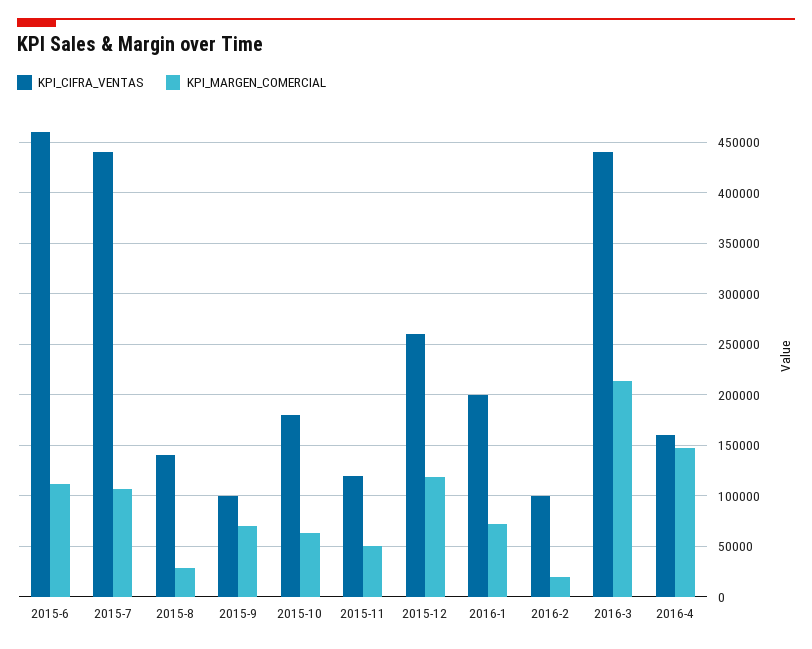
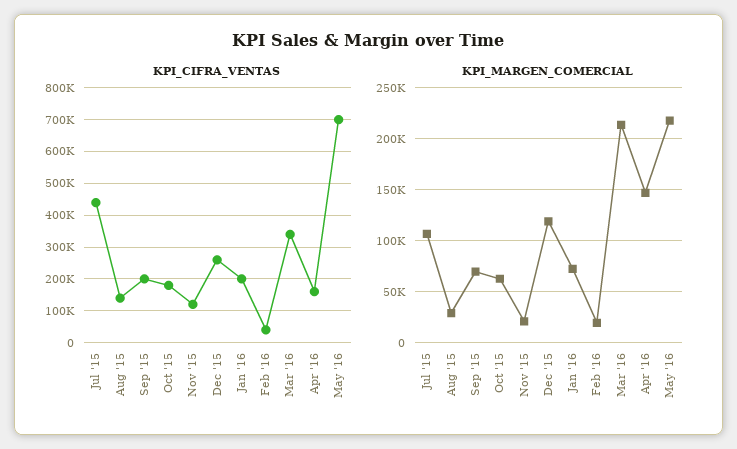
KPI_CIFRA_VENTAS, 2015-6: 460000 -> none
KPI_MARGEN_COMERCIAL, 2015-6: 110000 -> none
KPI_CIFRA_VENTAS, 2015-9: 100000 -> 200000
KPI_MARGEN_COMERCIAL, 2015-11: 50000 -> 20000
KPI_CIFRA_VENTAS, 2016-2: 100000 -> 40000
KPI_CIFRA_VENTAS, 2016-3: 440000 -> 340000
KPI_CIFRA_VENTAS, May '16: none -> 700000
KPI_MARGEN_COMERCIAL, May '16: none -> 220000

